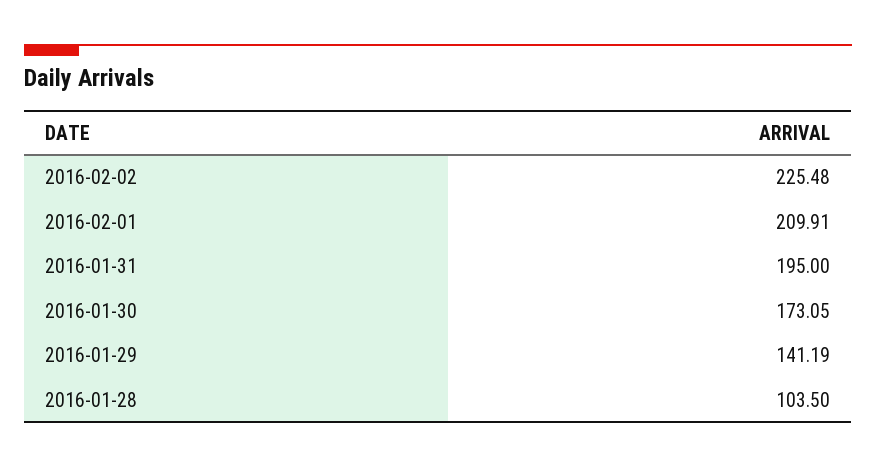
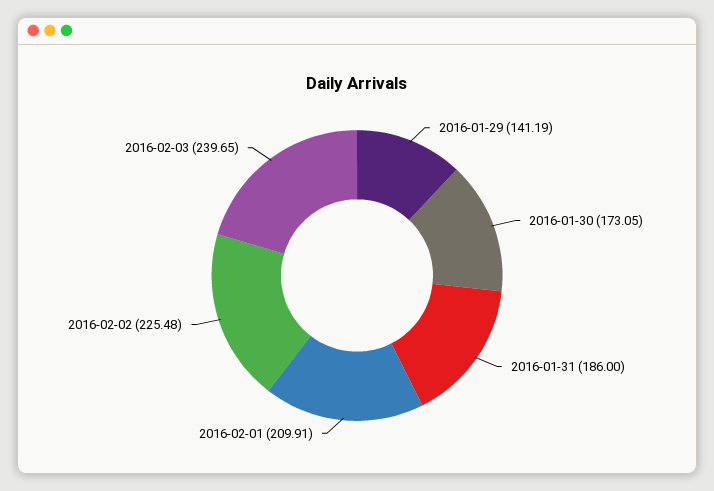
2016-01-31: 195 -> 186
2016-01-28: 103.5 -> none
2016-02-03: none -> 239.65

